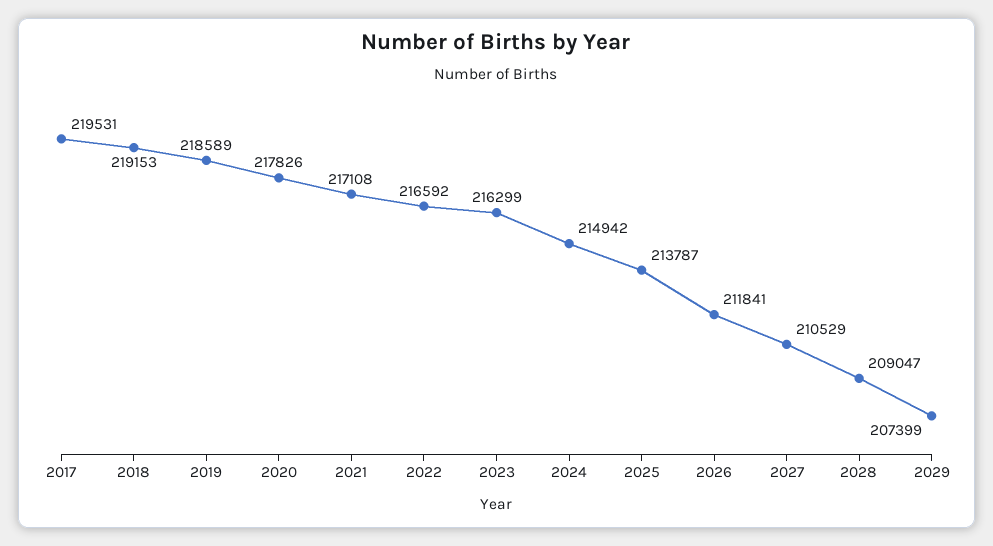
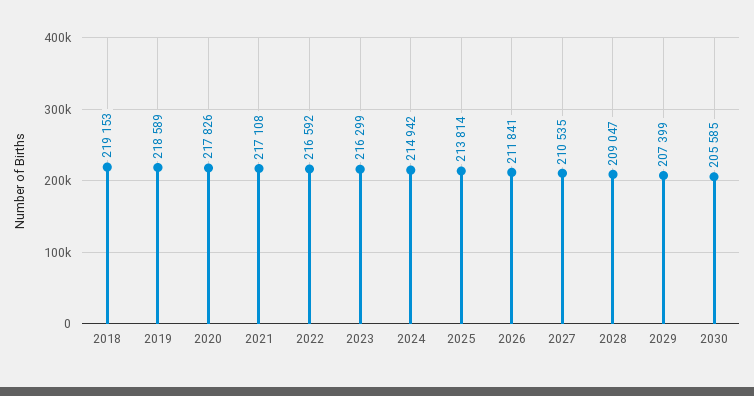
2017: 219531 -> none
2025: 213787 -> 213814
2027: 210529 -> 210535
2030: none -> 205585

